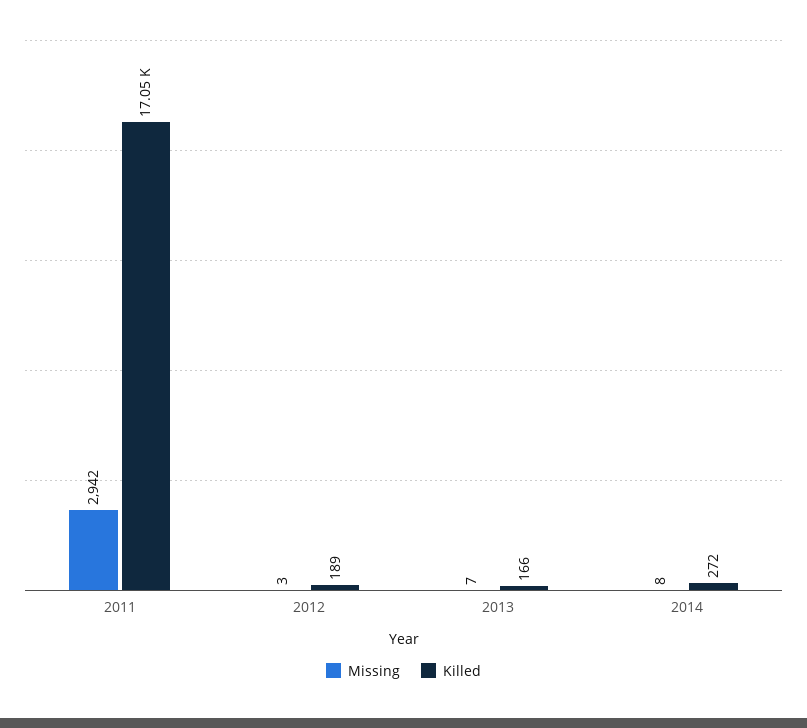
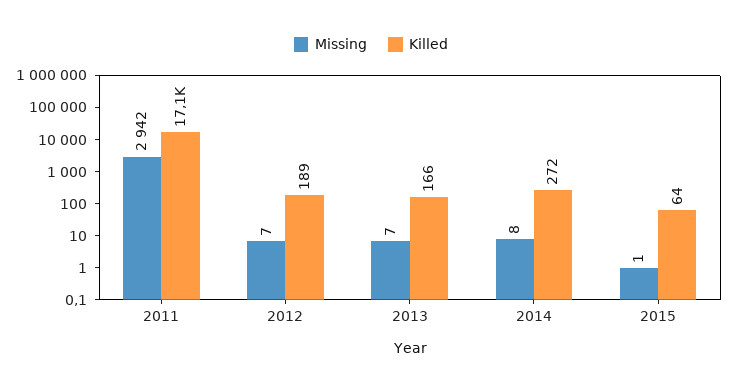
Missing, 2012: 3 -> 7
Missing, 2015: none -> 1
Killed, 2015: none -> 64

